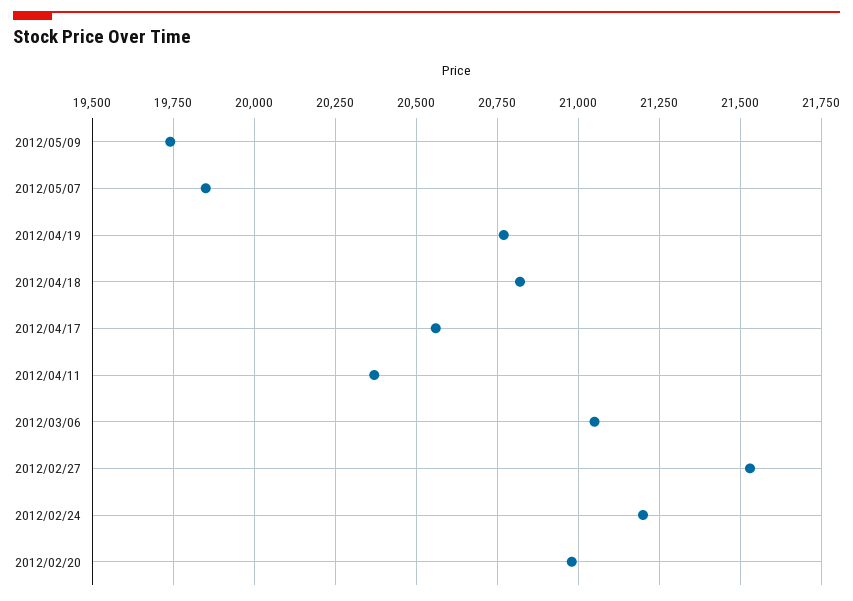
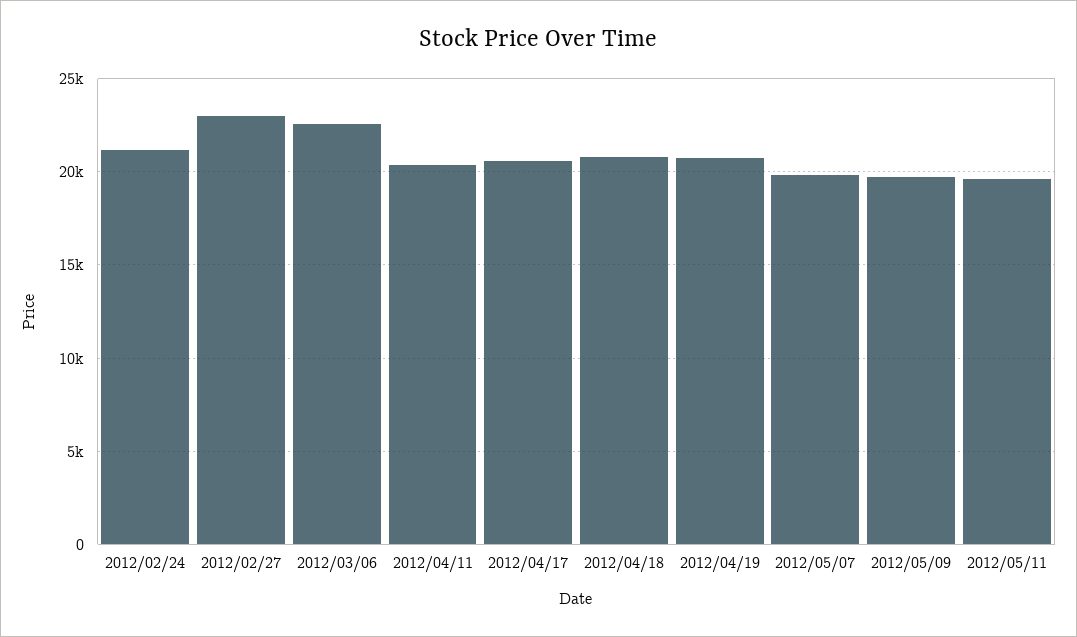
2012/03/06: 21050 -> 22500
2012/02/27: 21525 -> 23000
2012/02/20: 20975 -> none
2012/05/11: none -> 19500

